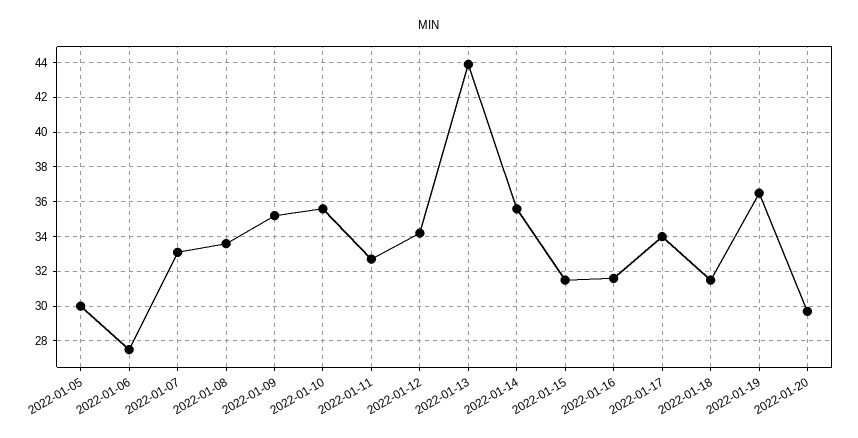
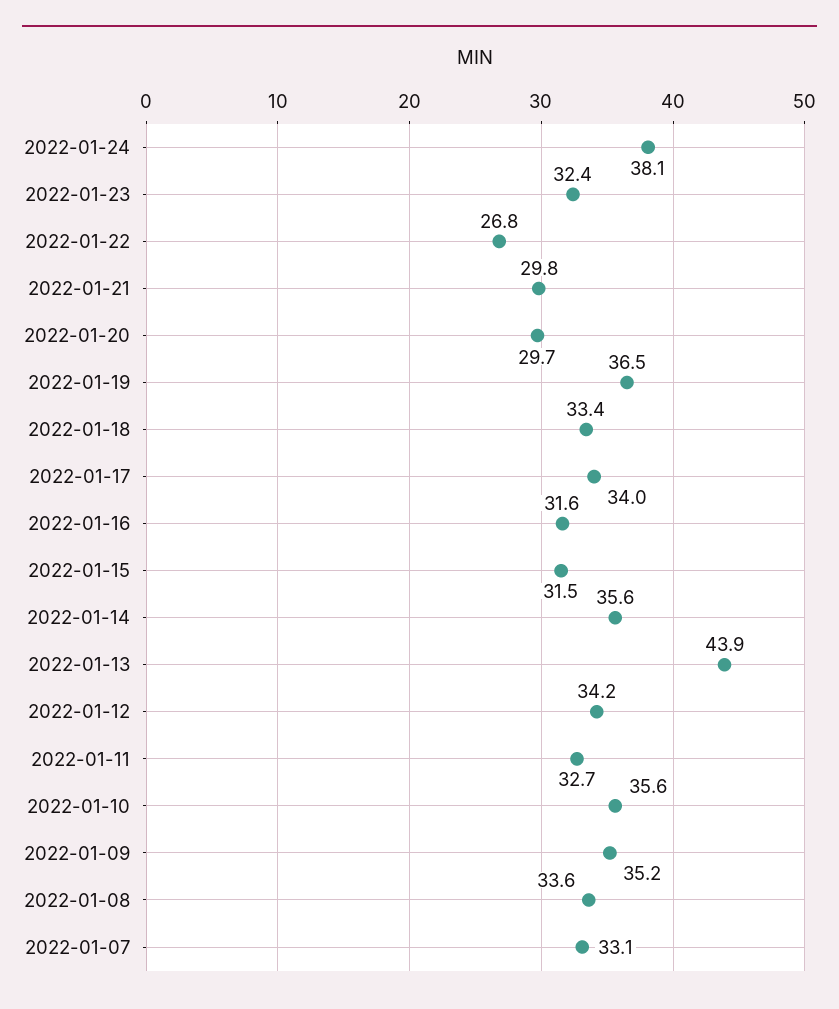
2022-01-05: 30 -> none
2022-01-06: 27.5 -> none
2022-01-18: 31.5 -> 33.4
2022-01-24: none -> 38.1
2022-01-23: none -> 32.4
2022-01-22: none -> 26.8
2022-01-21: none -> 29.8

